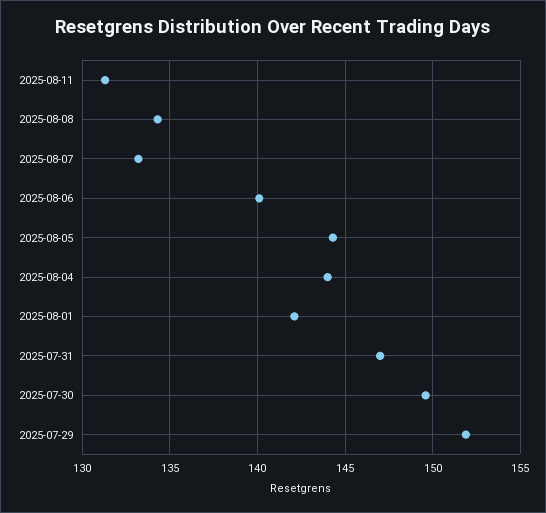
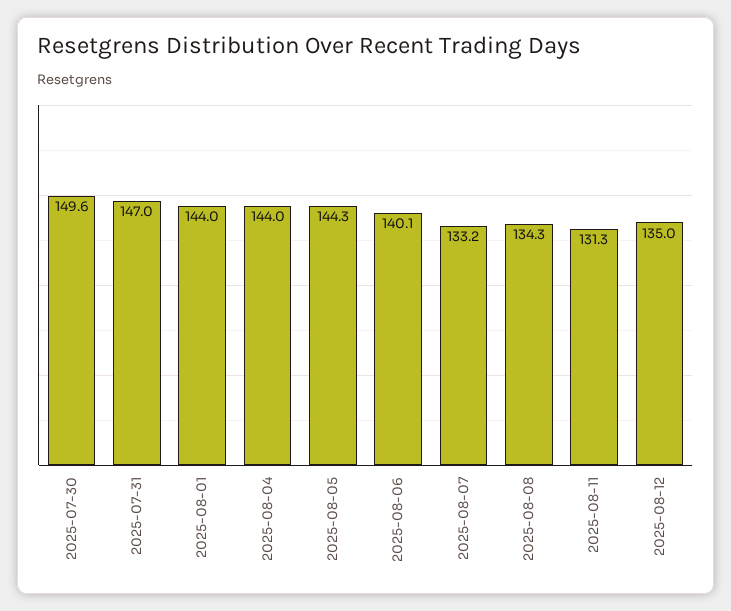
2025-08-01: 142 -> 144
2025-07-29: 152 -> none
2025-08-12: none -> 135

